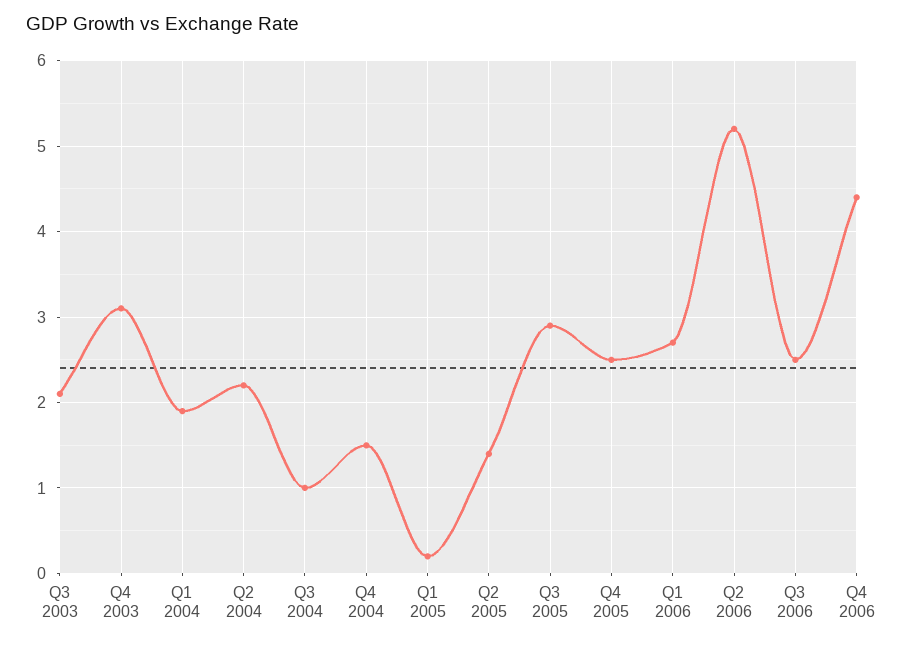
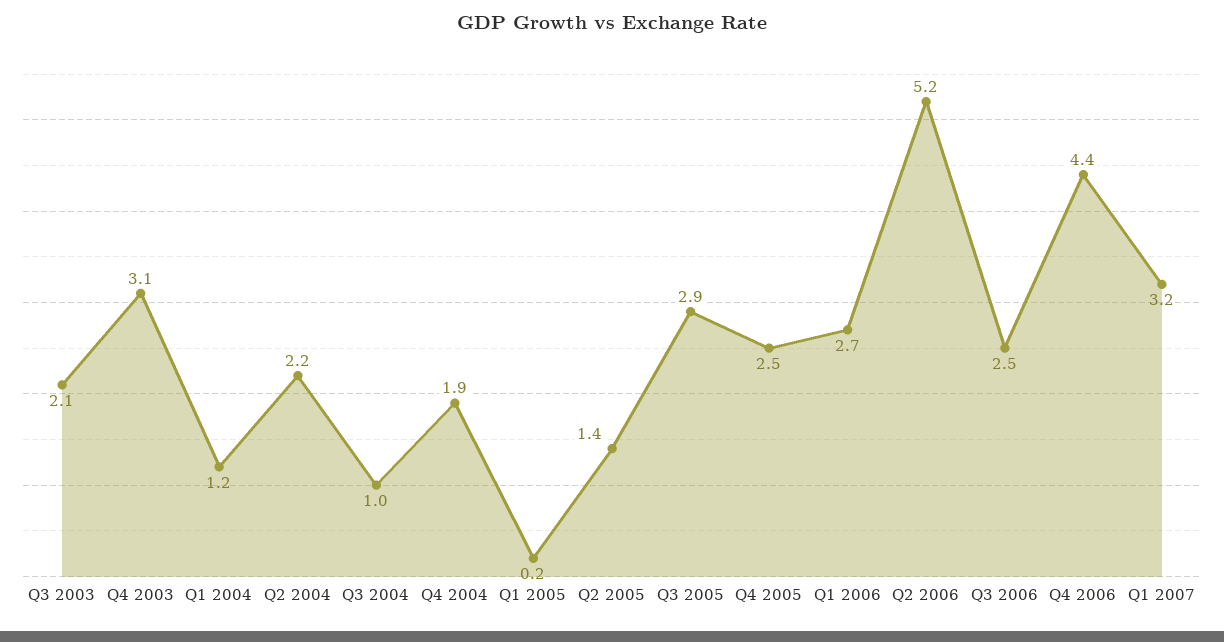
Q1 2004: 1.9 -> 1.2
Q4 2004: 1.5 -> 1.9
Q1 2007: none -> 3.2

